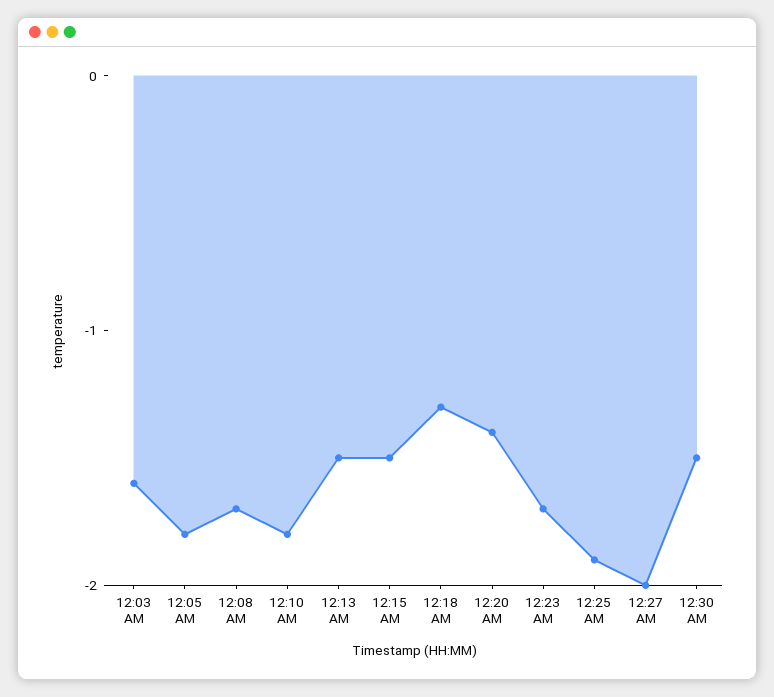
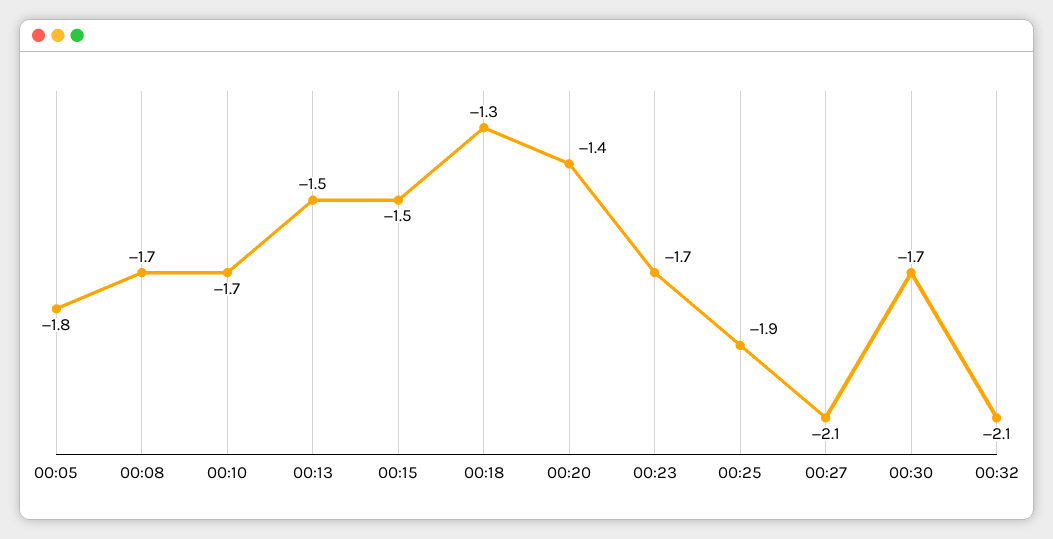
12:03 AM: -1.6 -> none
12:10 AM: -1.8 -> -1.7
12:27 AM: -2 -> -2.1
12:30 AM: -1.5 -> -1.7
00:32: none -> -2.1

